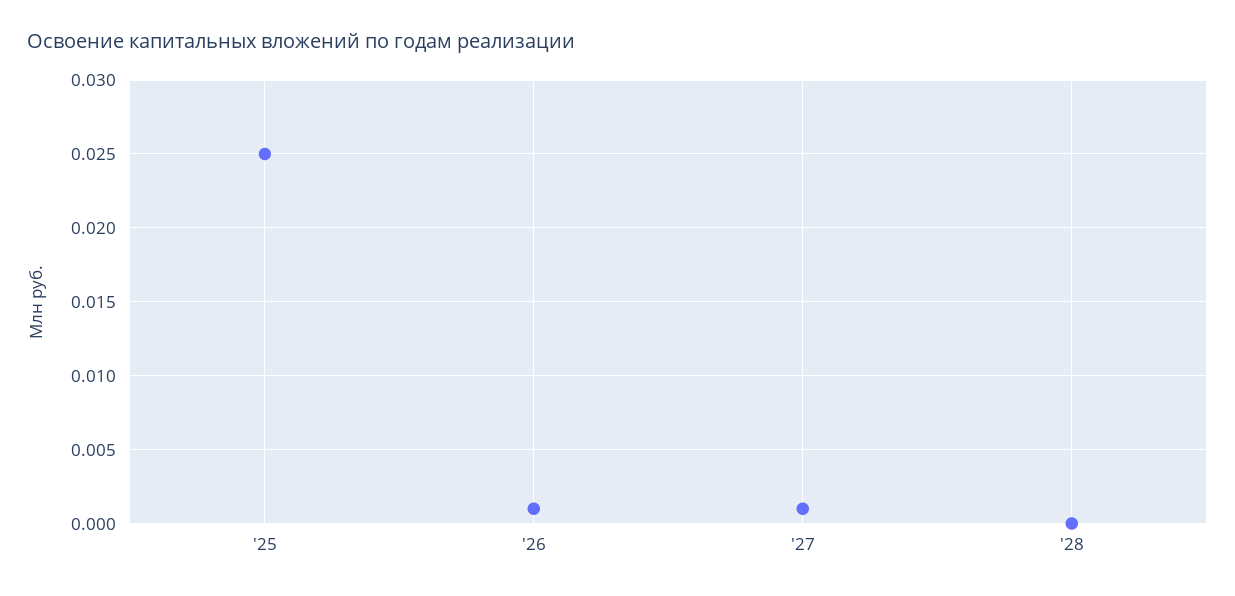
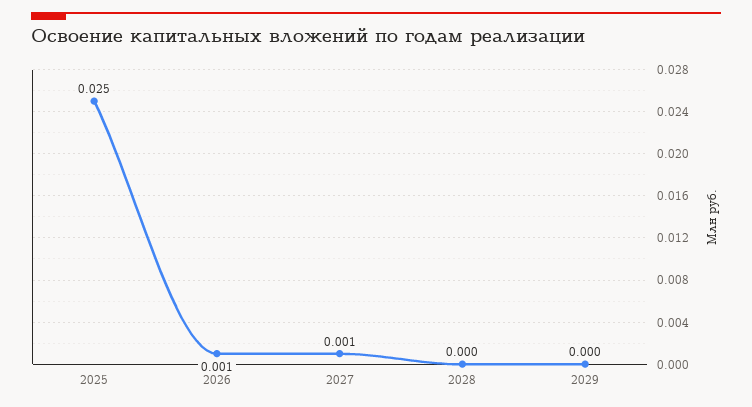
2029: none -> 0

